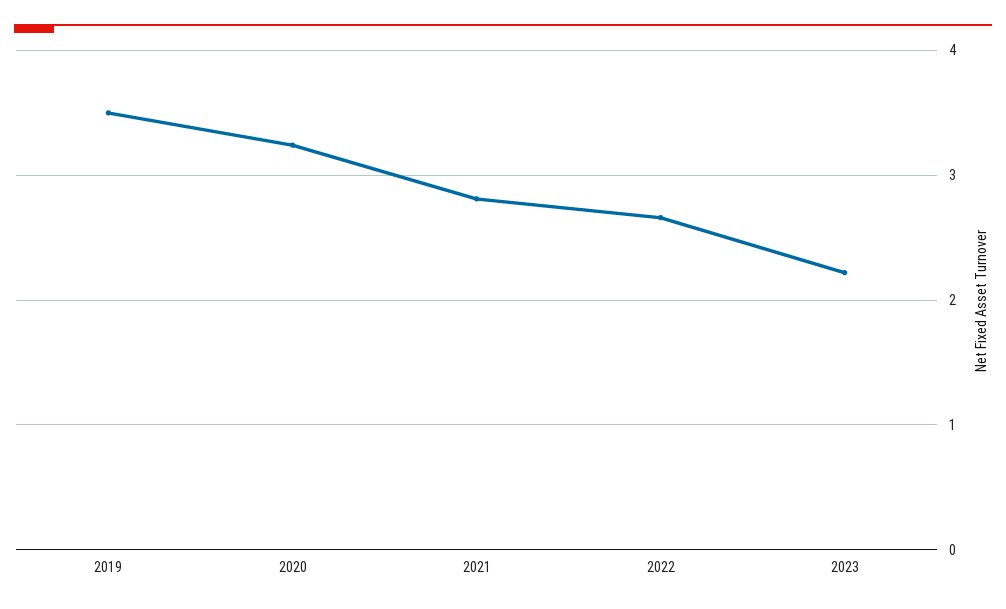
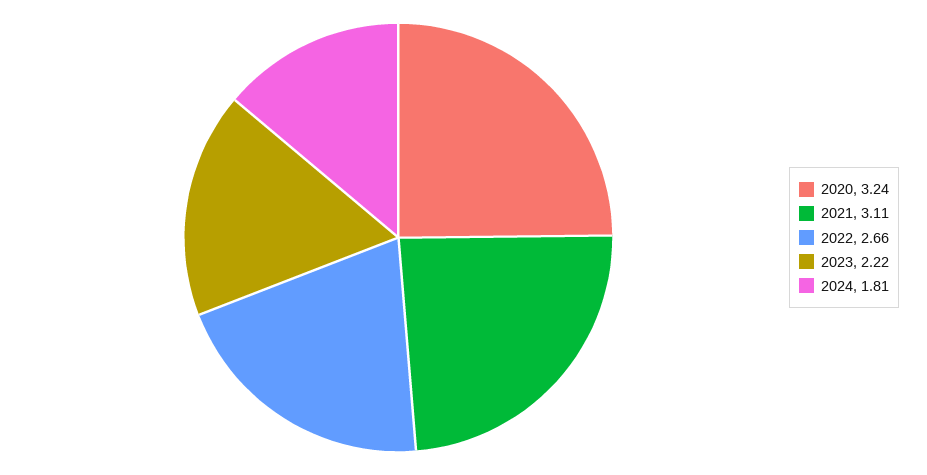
2019: 3.5 -> none
2021: 2.8 -> 3.11
2024: none -> 1.81

